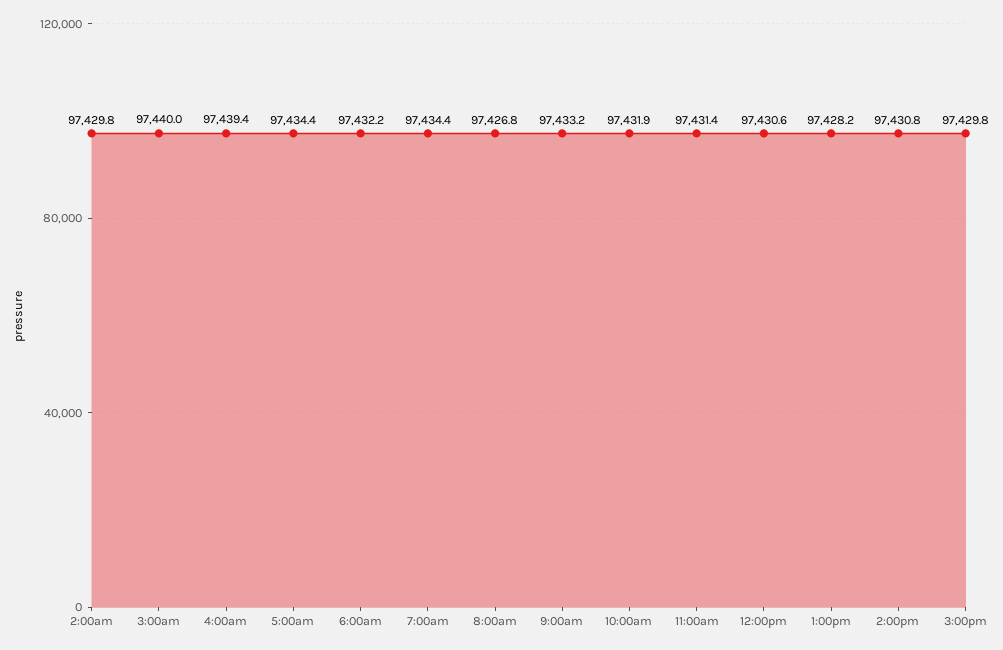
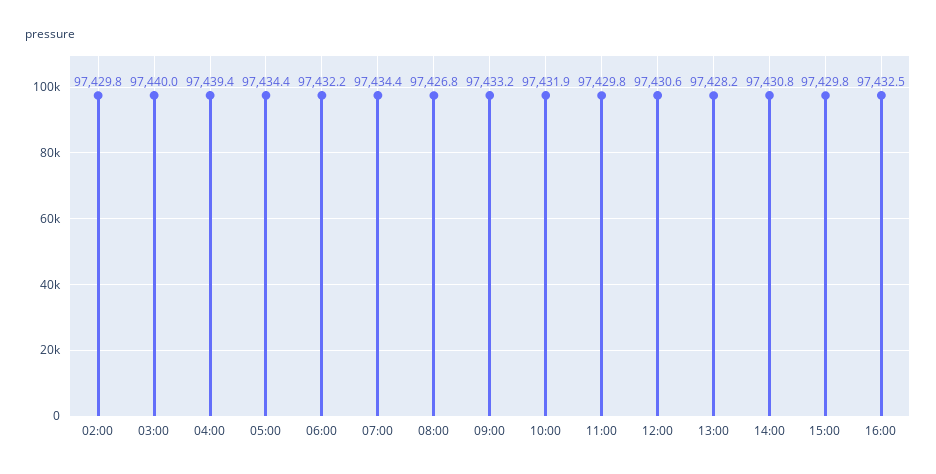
11:00am: 97431.4 -> 97429.8
16:00: none -> 97432.5

